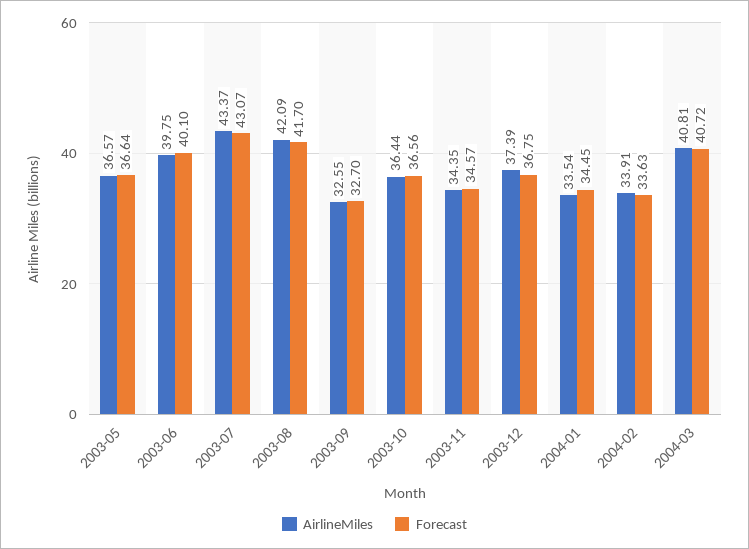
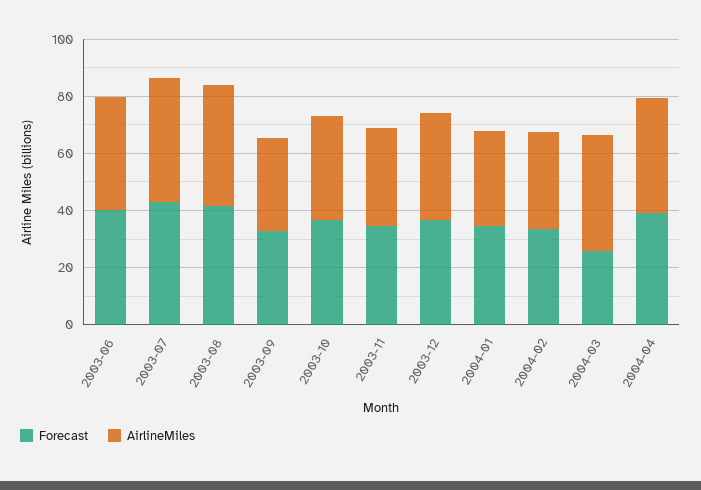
AirlineMiles, 2003-05: 36.57 -> none
Forecast, 2003-05: 36.64 -> none
Forecast, 2004-03: 40.72 -> 25
Forecast, 2004-04: none -> 40
AirlineMiles, 2004-04: none -> 40

